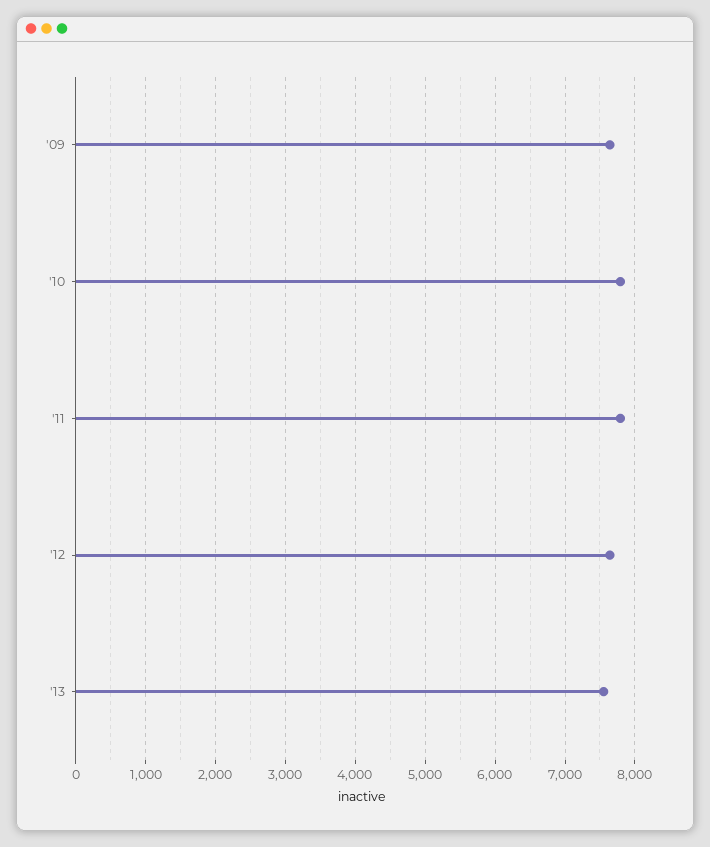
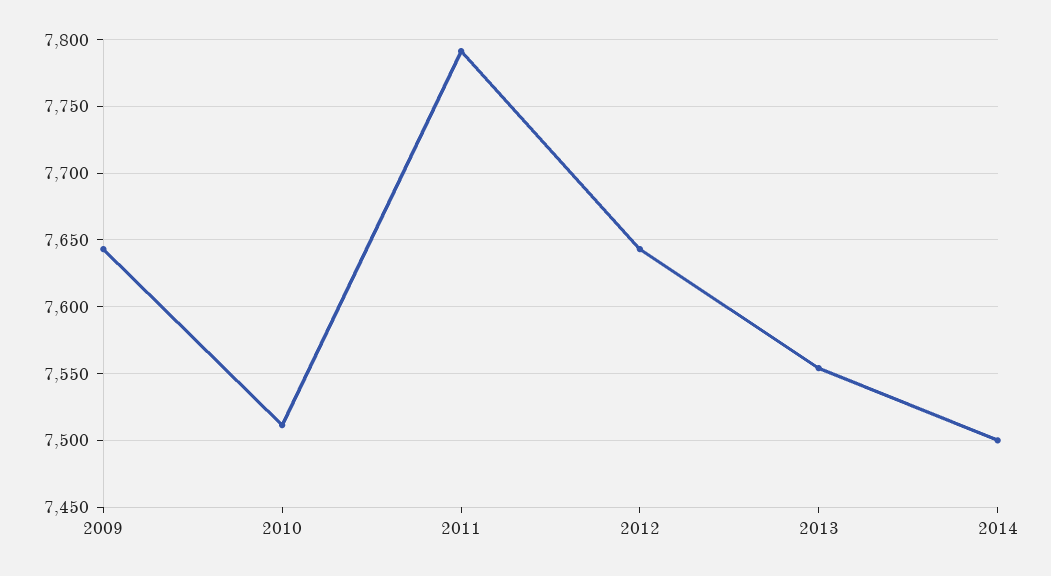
'10: 7800 -> 7510
2014: none -> 7500

